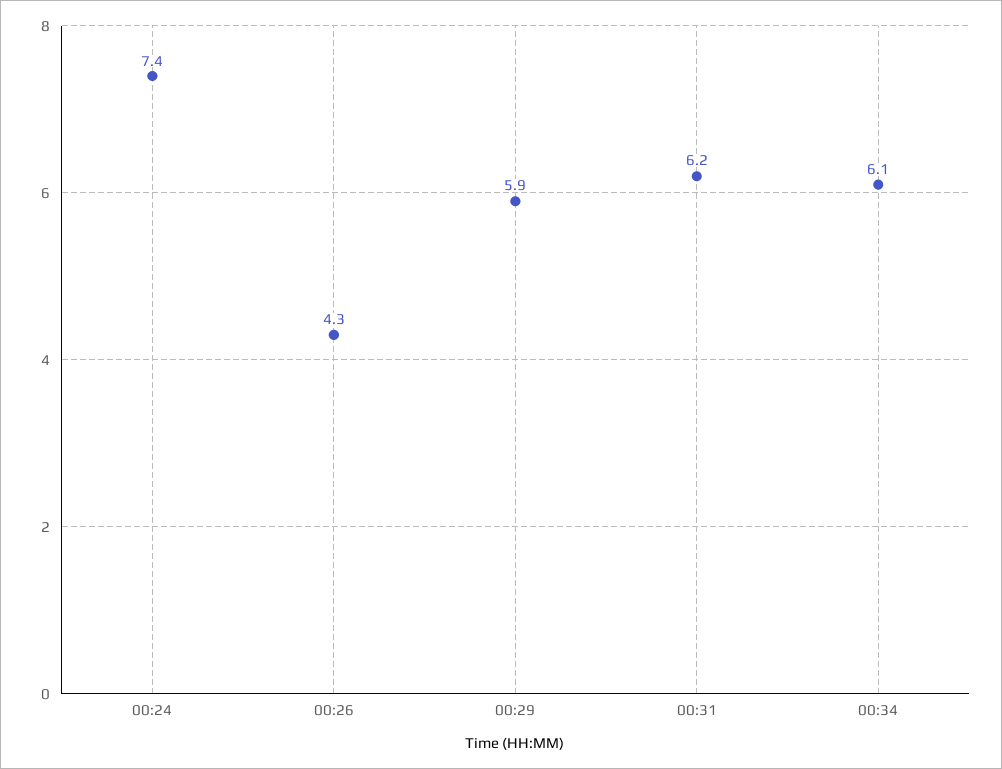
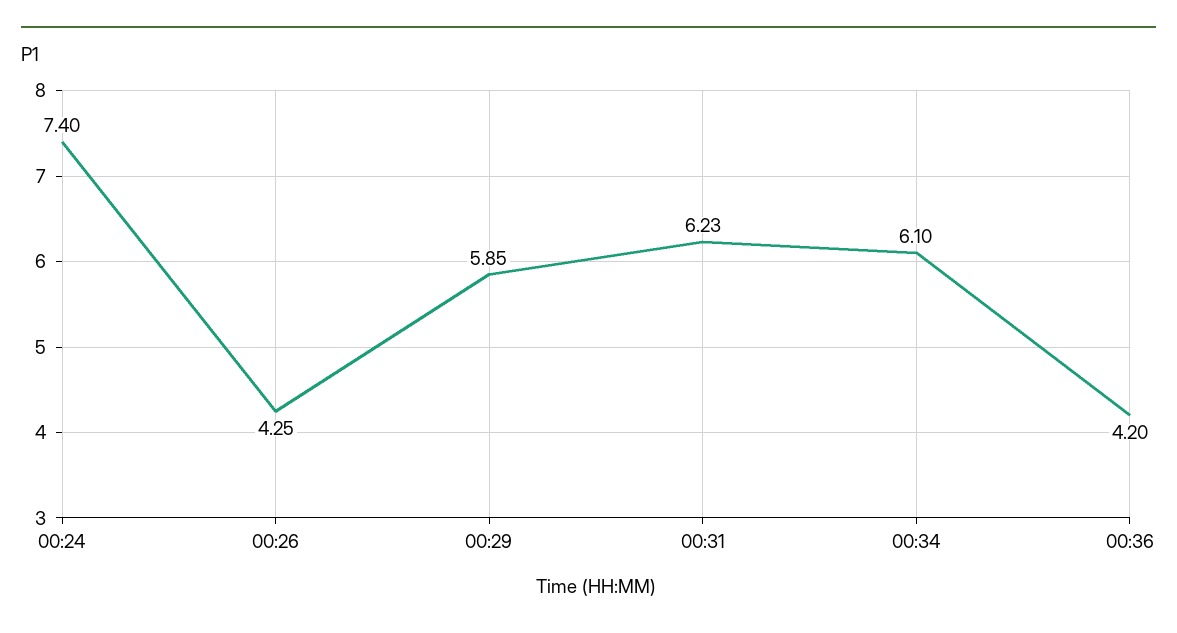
00:36: none -> 4.2

